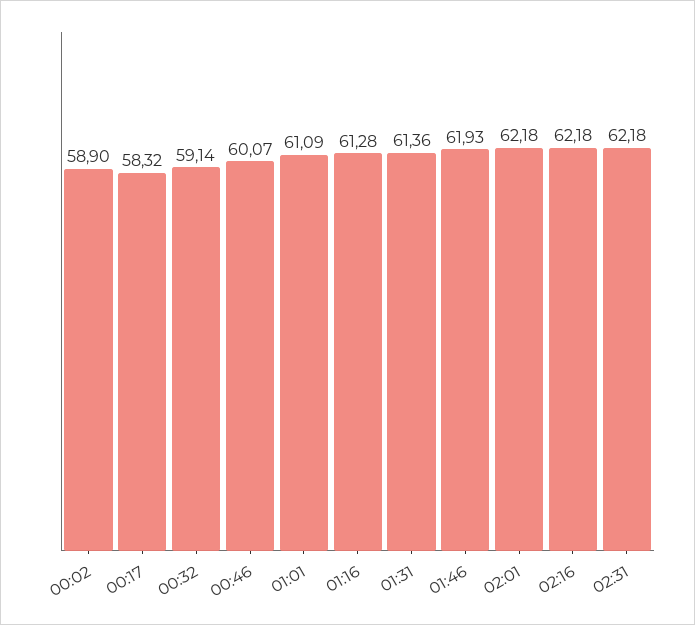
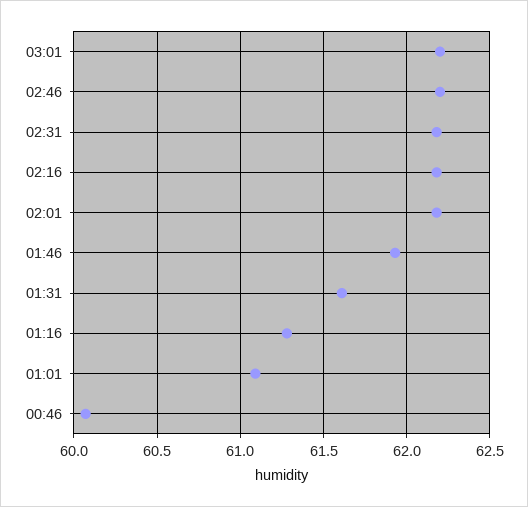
00:02: 58.9 -> none
00:17: 58.32 -> none
00:32: 59.14 -> none
01:31: 61.36 -> 61.6
03:01: none -> 62.2
02:46: none -> 62.2

